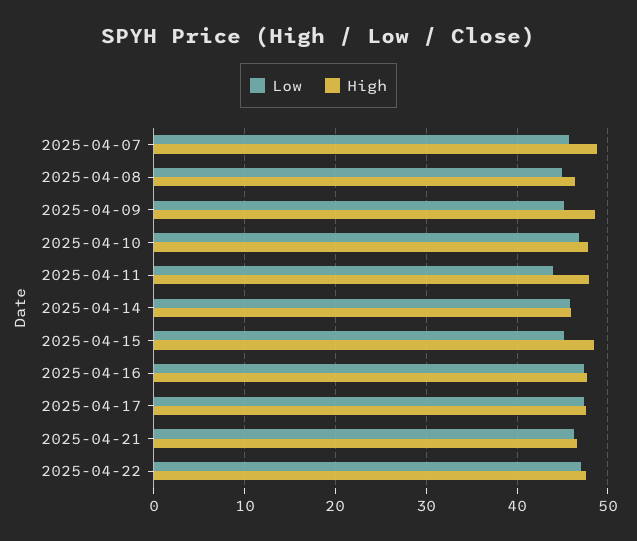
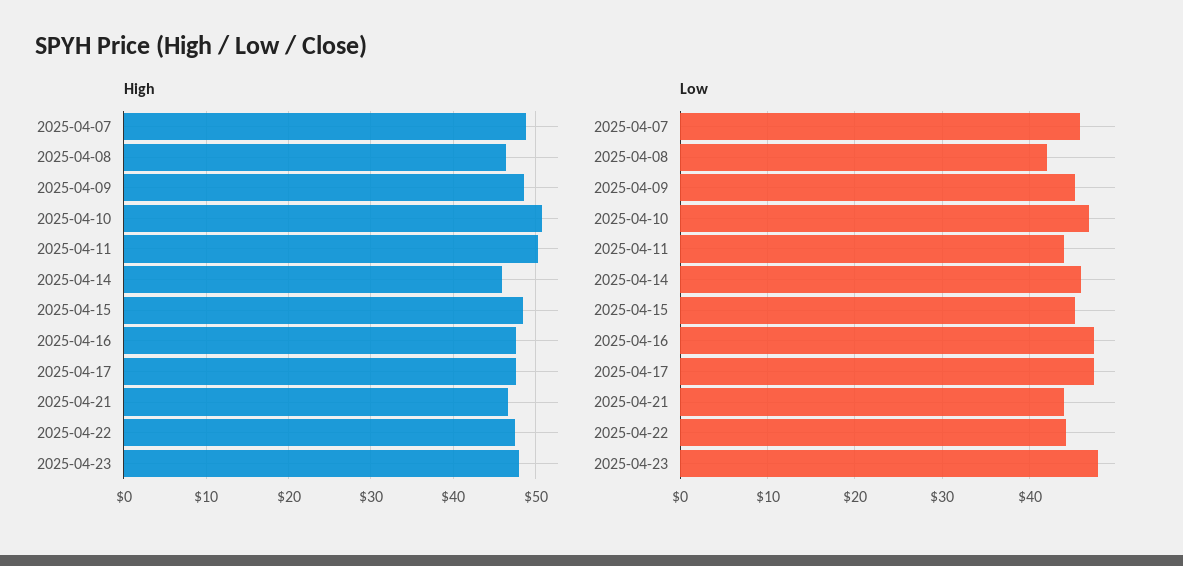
Low, 2025-04-08: 45 -> 42
High, 2025-04-10: 48 -> 51
High, 2025-04-11: 48 -> 50
Low, 2025-04-21: 46 -> 44
Low, 2025-04-22: 47 -> 44
High, 2025-04-23: none -> 48
Low, 2025-04-23: none -> 48

